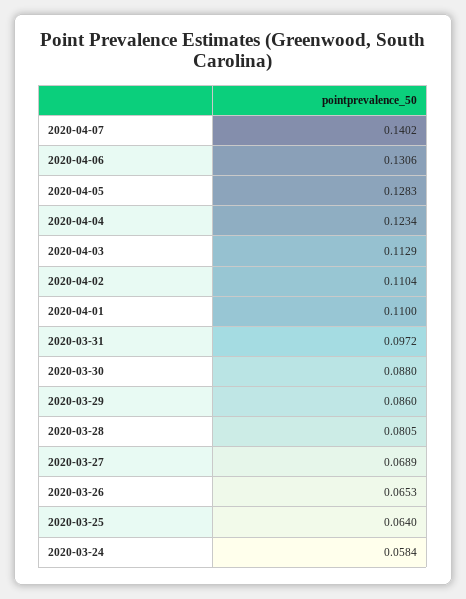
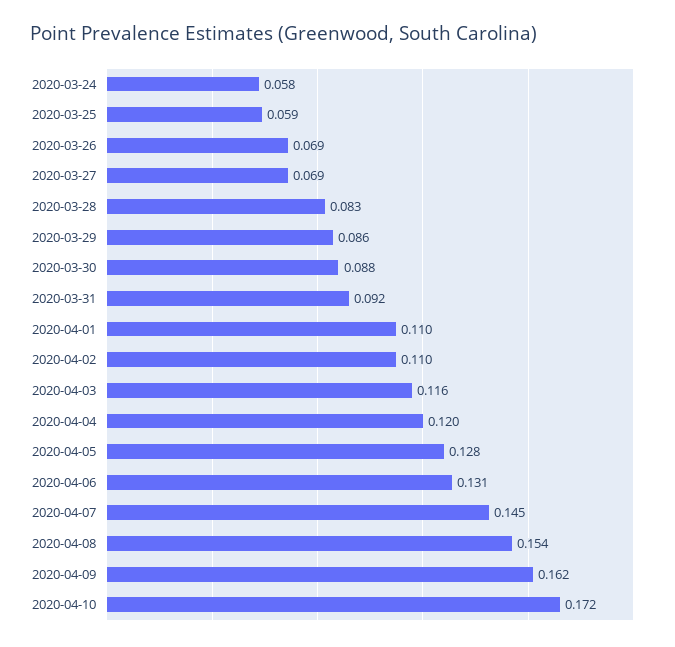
2020-04-07: 0.1402 -> 0.145
2020-04-04: 0.1234 -> 0.12
2020-04-03: 0.1129 -> 0.116
2020-03-31: 0.0972 -> 0.092
2020-03-28: 0.0805 -> 0.083
2020-03-26: 0.0653 -> 0.069
2020-03-25: 0.064 -> 0.059
2020-04-08: none -> 0.154
2020-04-09: none -> 0.162
2020-04-10: none -> 0.172

